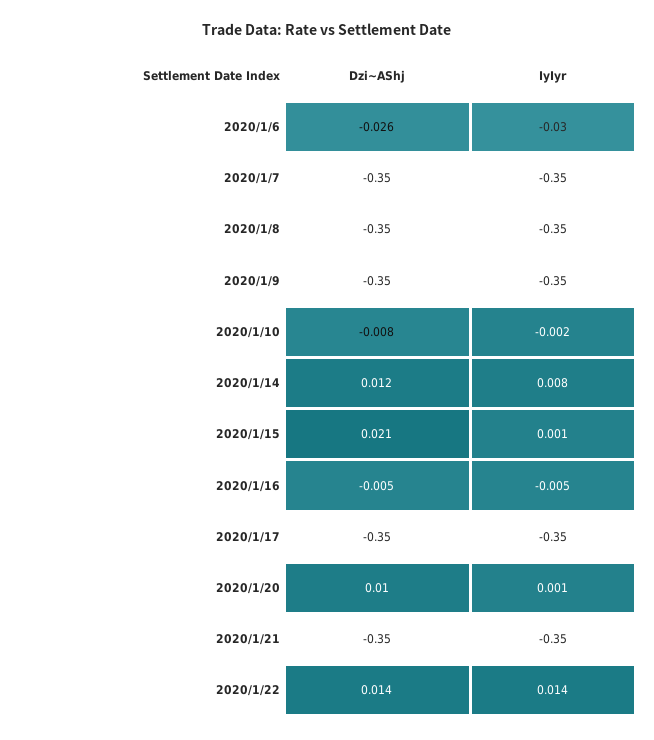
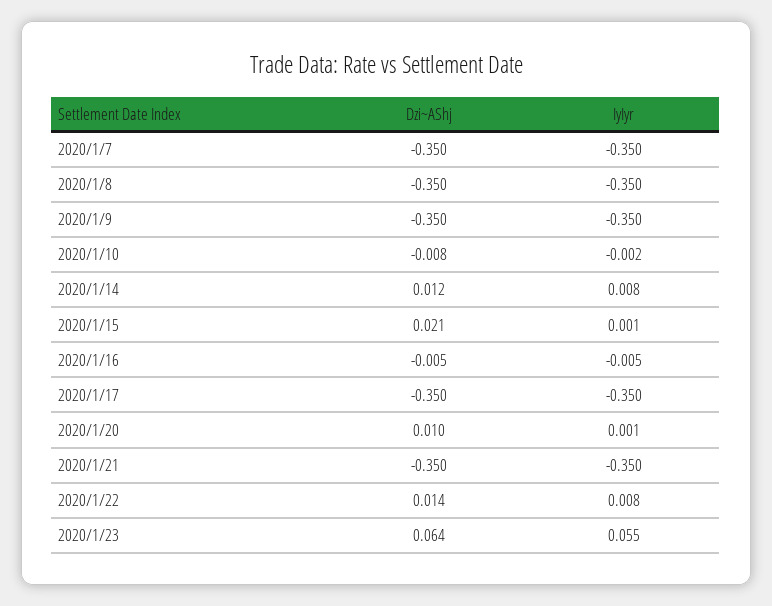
Dzi~AShj, 2020/1/6: -0.026 -> none
IyIyr, 2020/1/6: -0.03 -> none
IyIyr, 2020/1/22: 0.014 -> 0.008
Dzi~AShj, 2020/1/23: none -> 0.064
IyIyr, 2020/1/23: none -> 0.055

